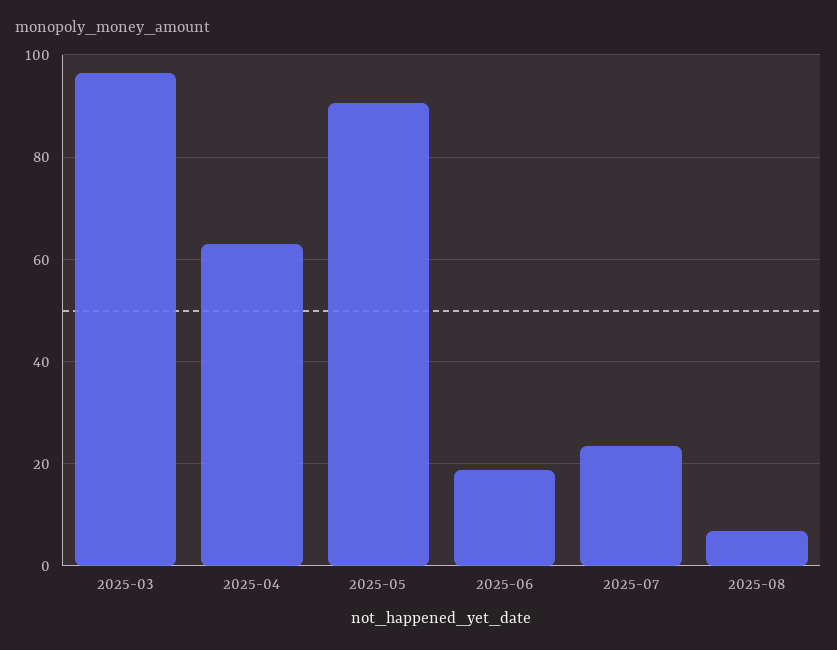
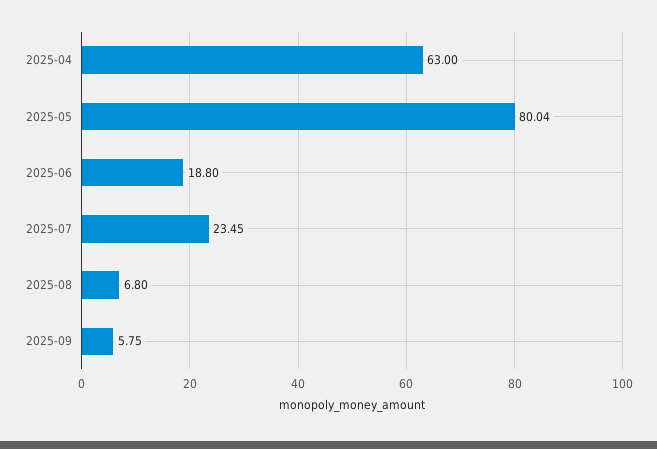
2025-03: 96 -> none
2025-05: 90 -> 80.04
2025-09: none -> 5.75

